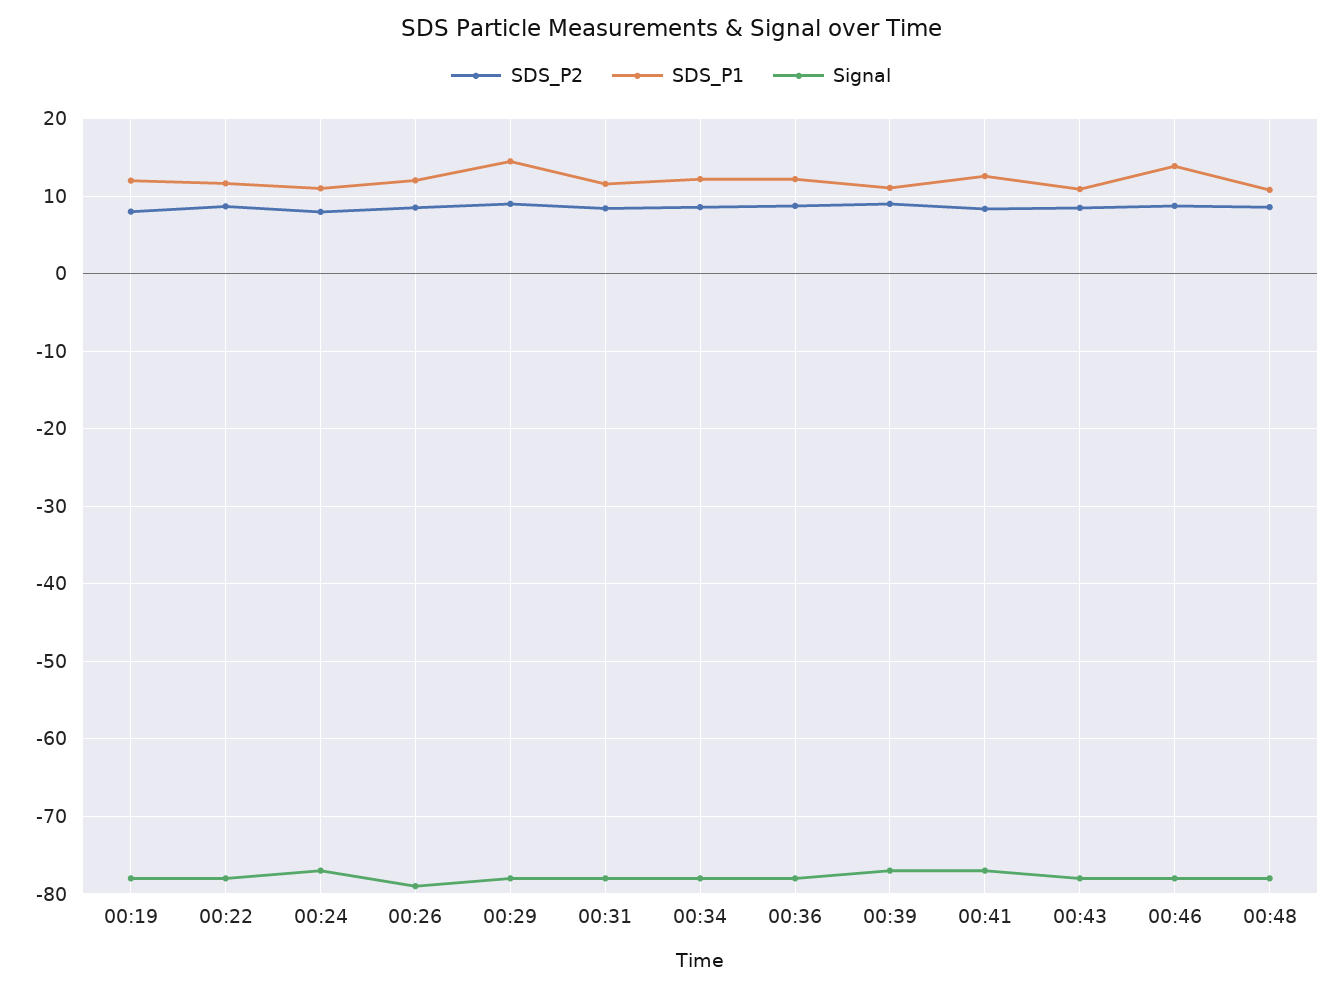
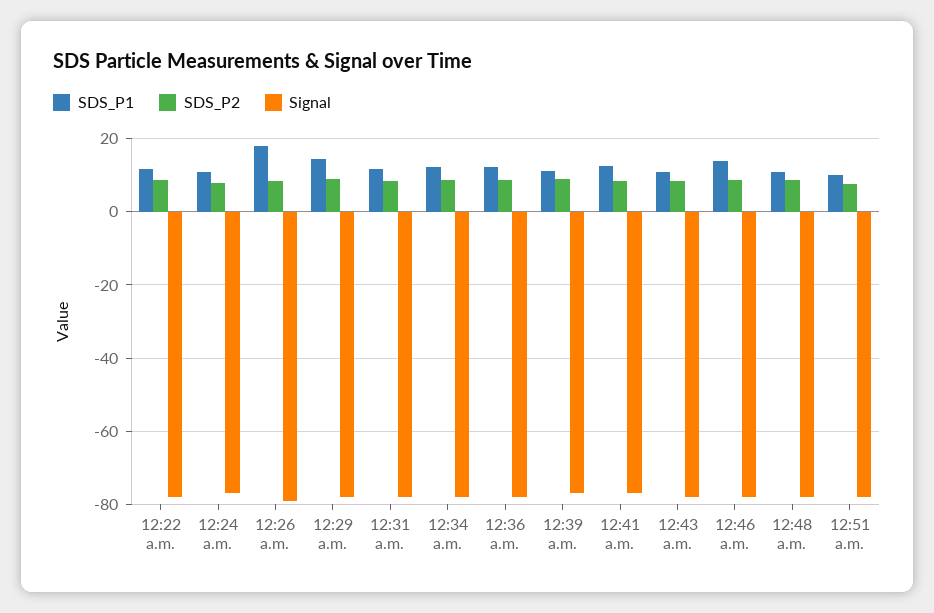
SDS_P2, 00:19: 8 -> none
SDS_P1, 00:19: 12 -> none
Signal, 00:19: -78 -> none
SDS_P1, 00:26: 12 -> 18
SDS_P1, 12:51 a.m.: none -> 10
SDS_P2, 12:51 a.m.: none -> 8
Signal, 12:51 a.m.: none -> -78

